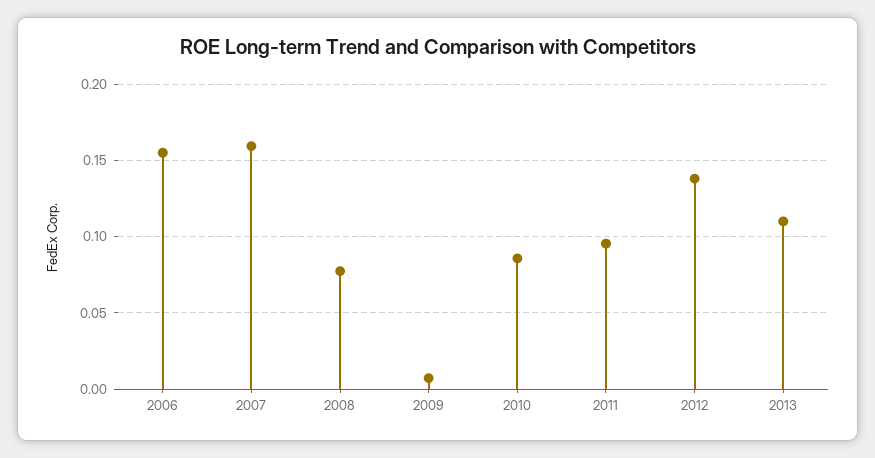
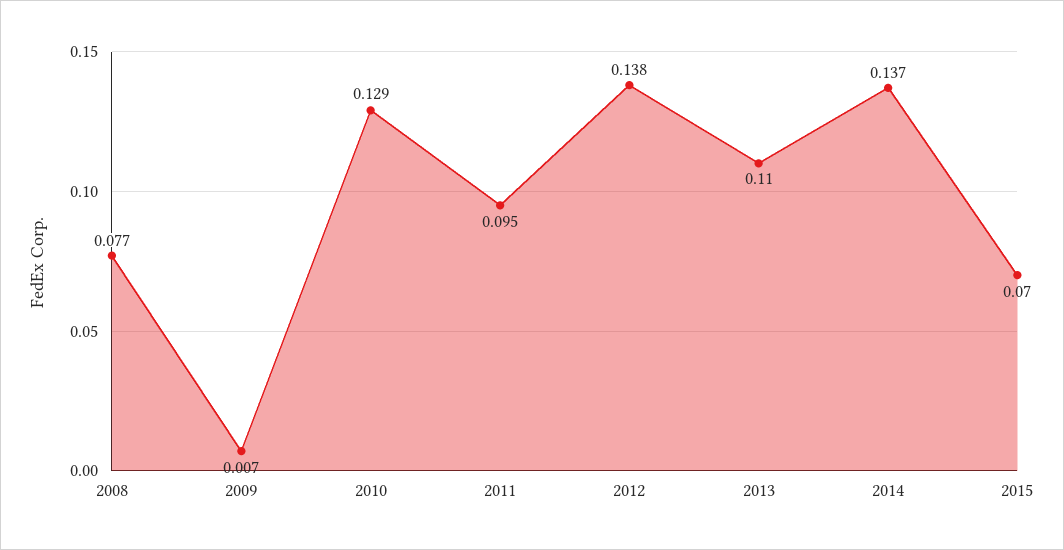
2006: 0.155 -> none
2007: 0.16 -> none
2010: 0.085 -> 0.129
2014: none -> 0.137
2015: none -> 0.07

